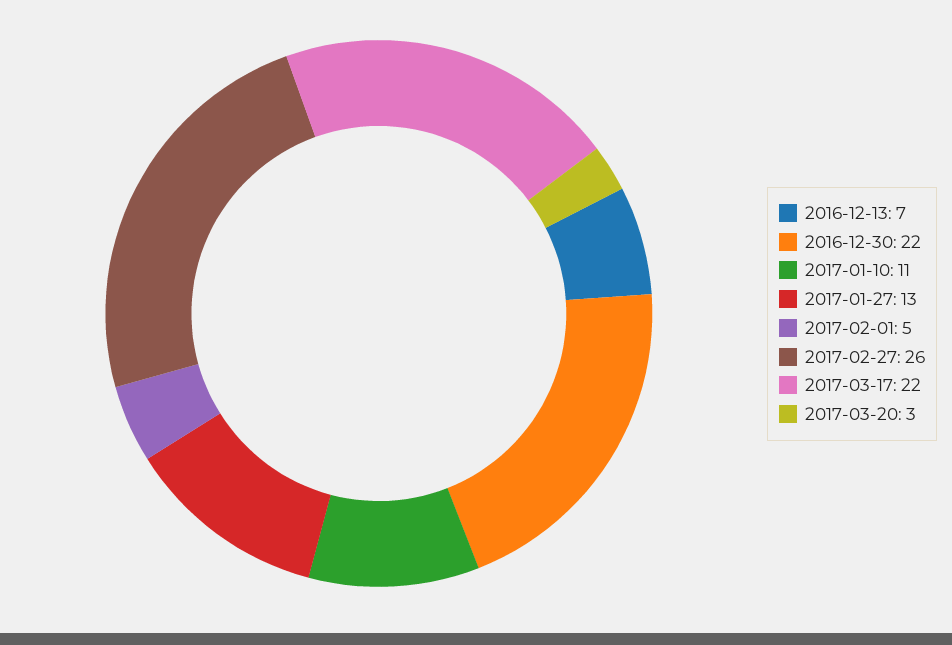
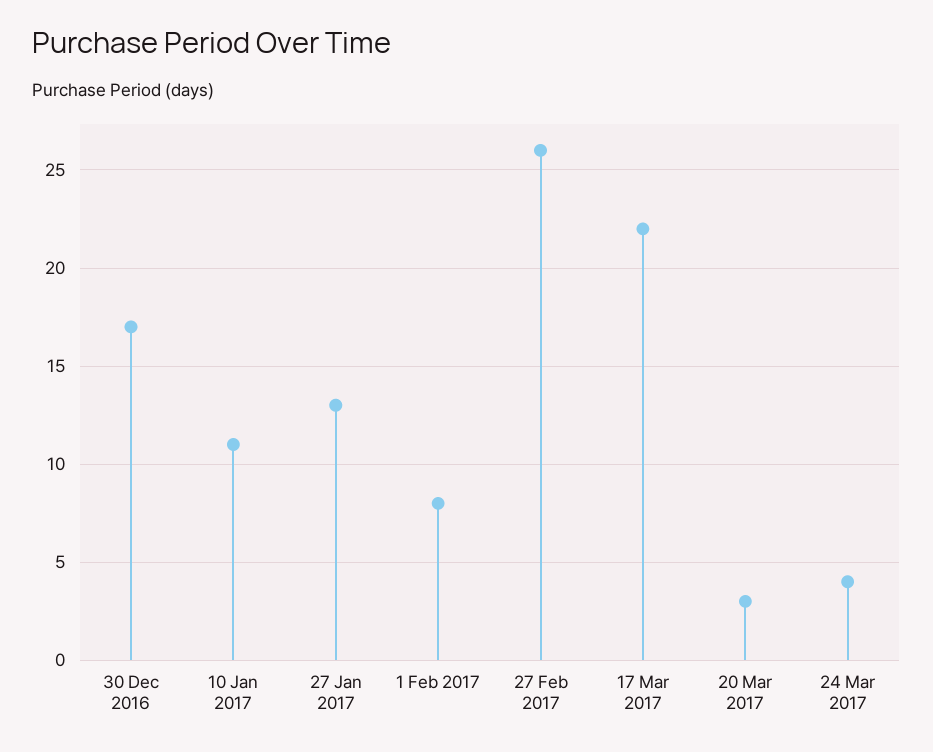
2016-12-13: 7 -> none
2016-12-30: 22 -> 17
2017-02-01: 5 -> 8
24 Mar 2017: none -> 4

